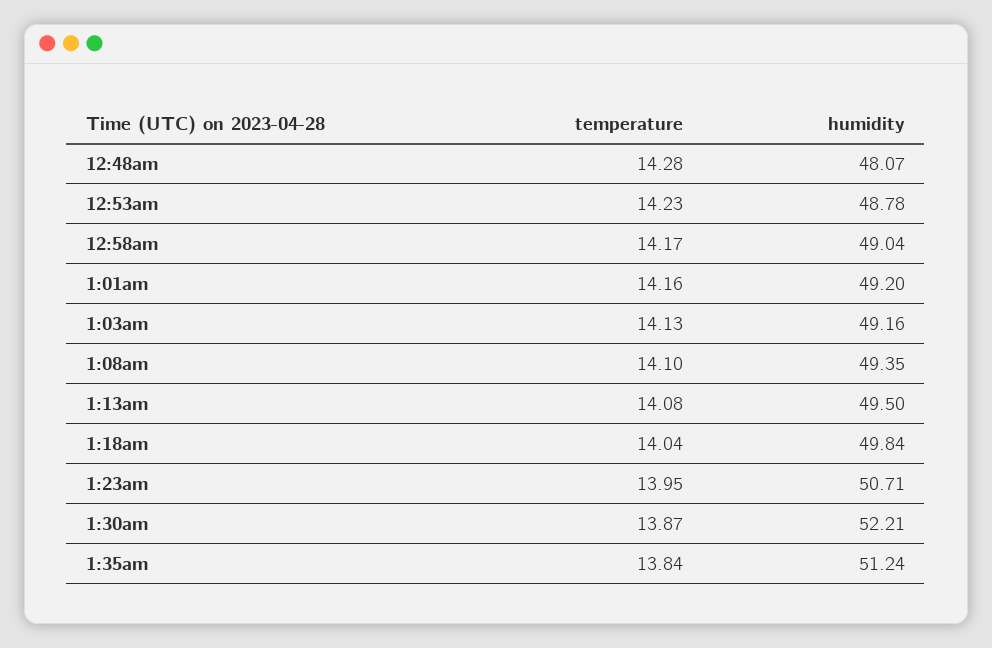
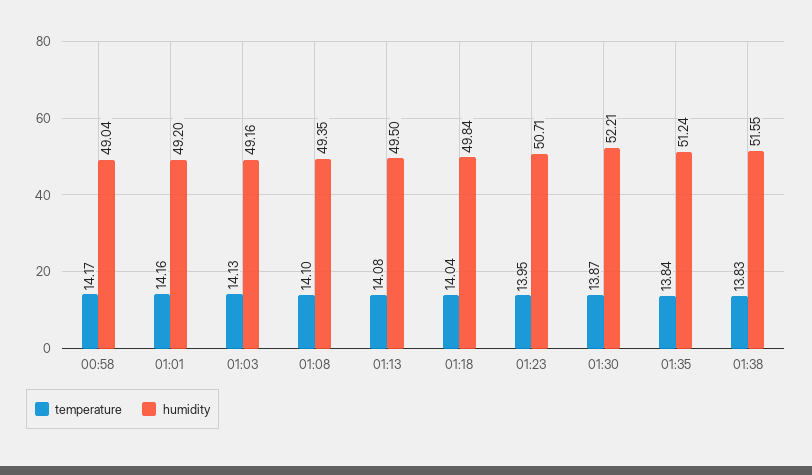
temperature, 12:48am: 14.28 -> none
humidity, 12:48am: 48.07 -> none
temperature, 12:53am: 14.23 -> none
humidity, 12:53am: 48.78 -> none
temperature, 01:38: none -> 13.83
humidity, 01:38: none -> 51.55

